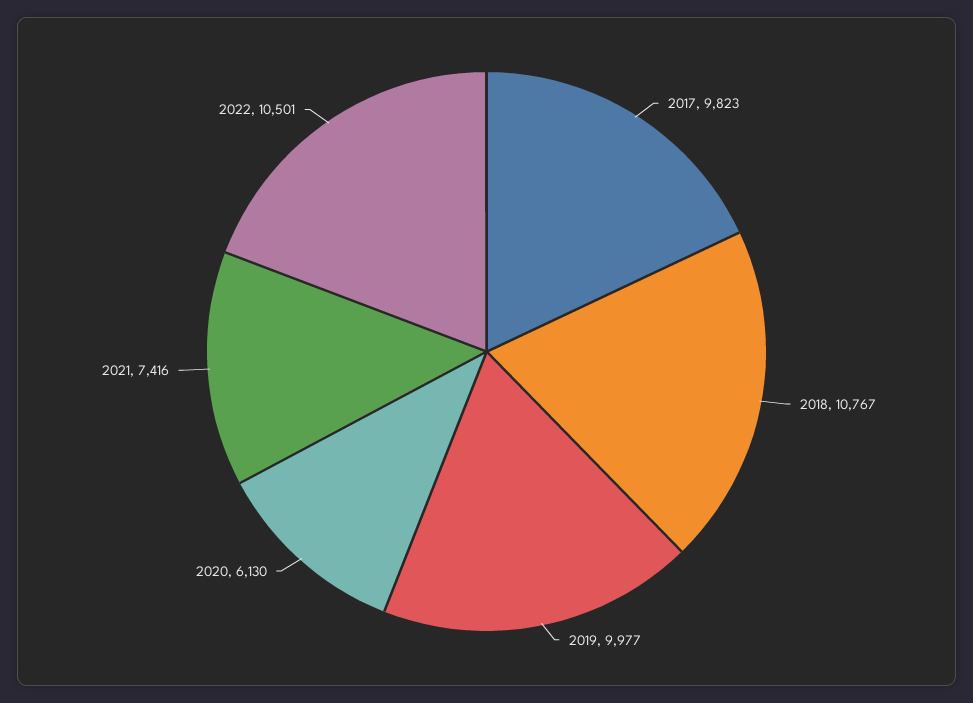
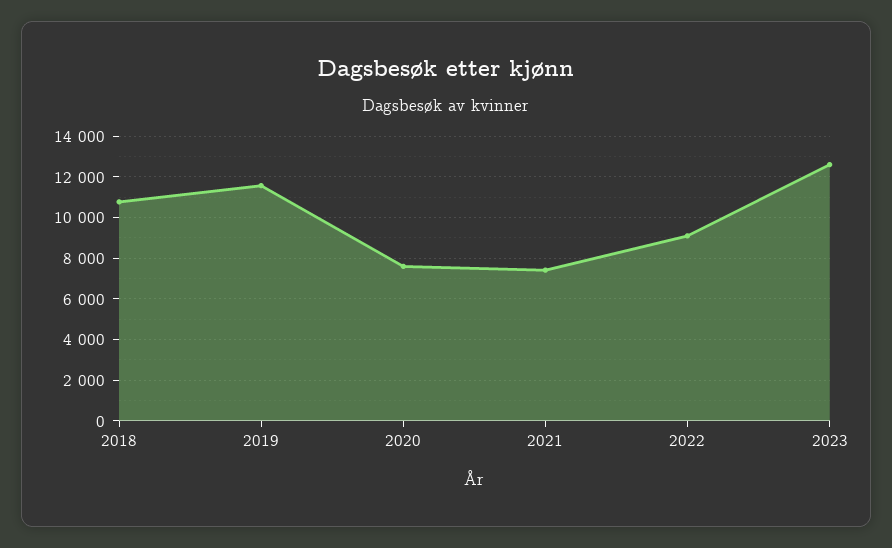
2017: 9823 -> none
2019: 9977 -> 11500
2020: 6130 -> 7500
2022: 10501 -> 9000
2023: none -> 12500

